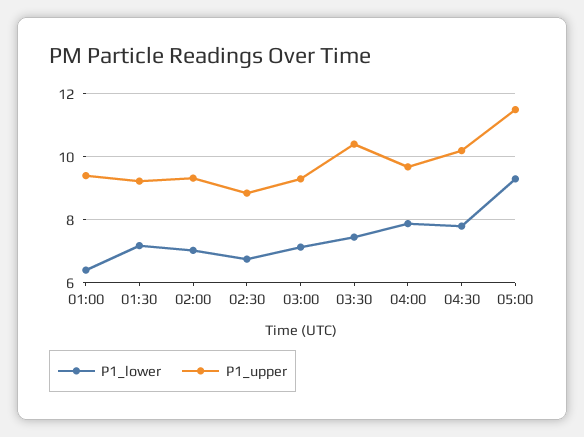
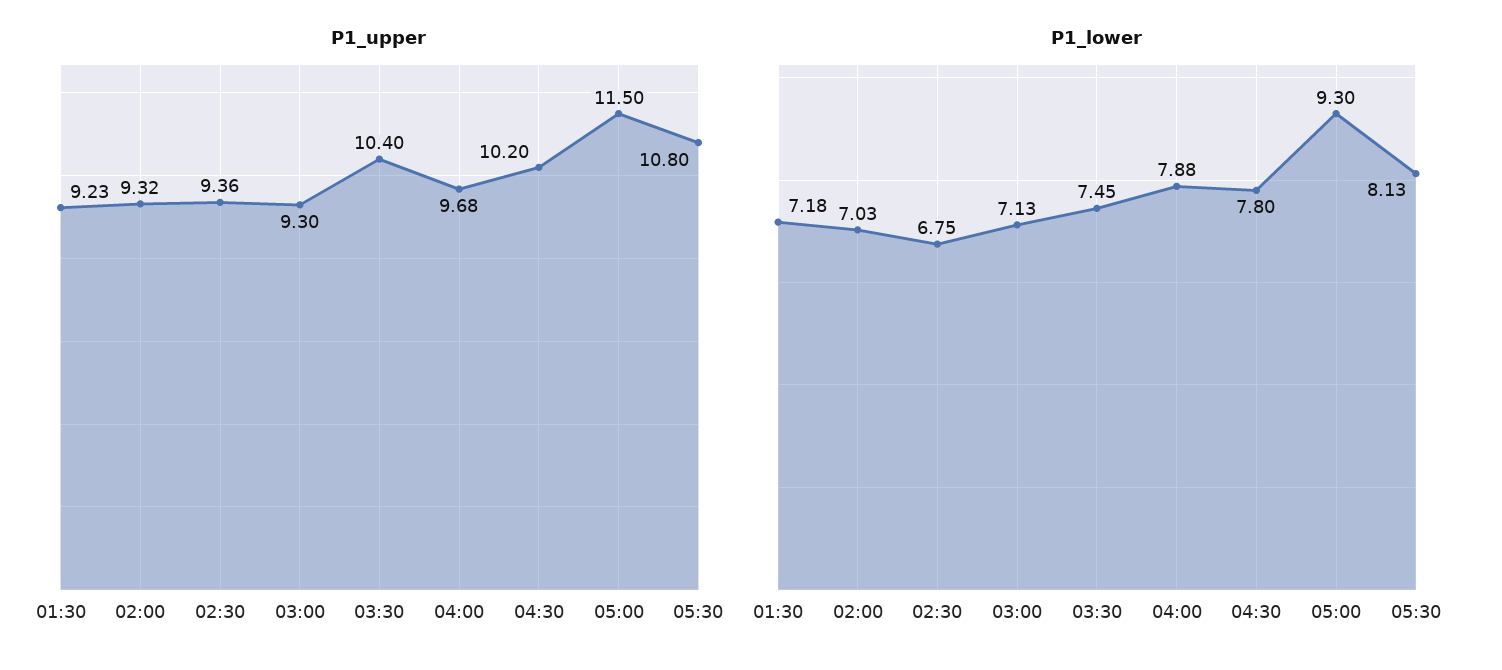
P1_lower, 01:00: 6.4 -> none
P1_upper, 01:00: 9.4 -> none
P1_upper, 02:30: 8.8 -> 9.36
P1_upper, 05:30: none -> 10.8
P1_lower, 05:30: none -> 8.13

